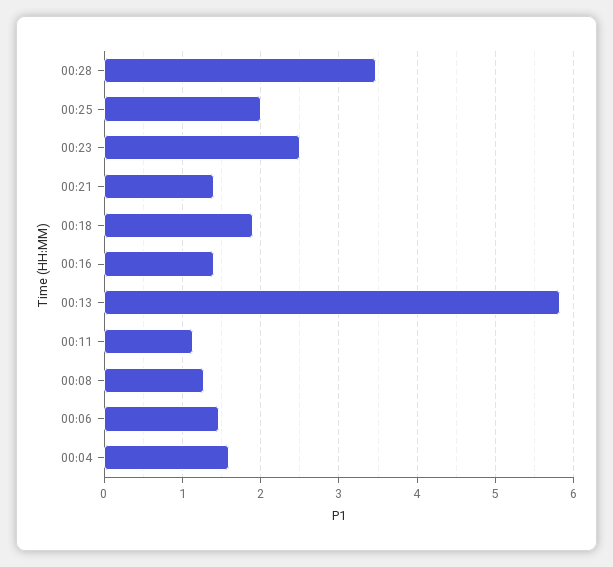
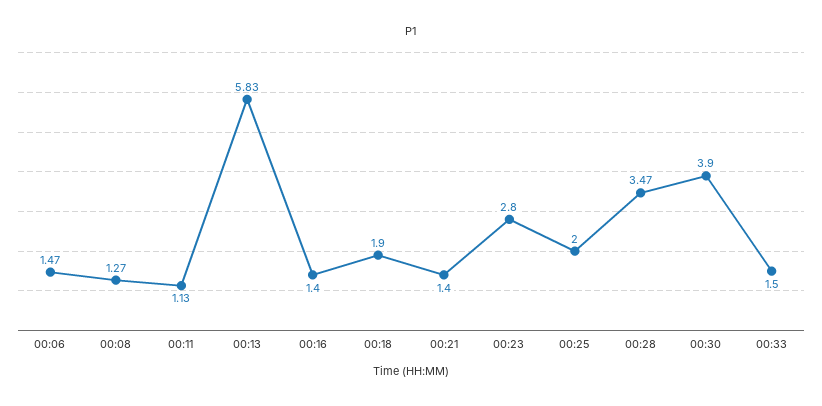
00:23: 2.5 -> 2.8
00:04: 1.6 -> none
00:30: none -> 3.9
00:33: none -> 1.5

